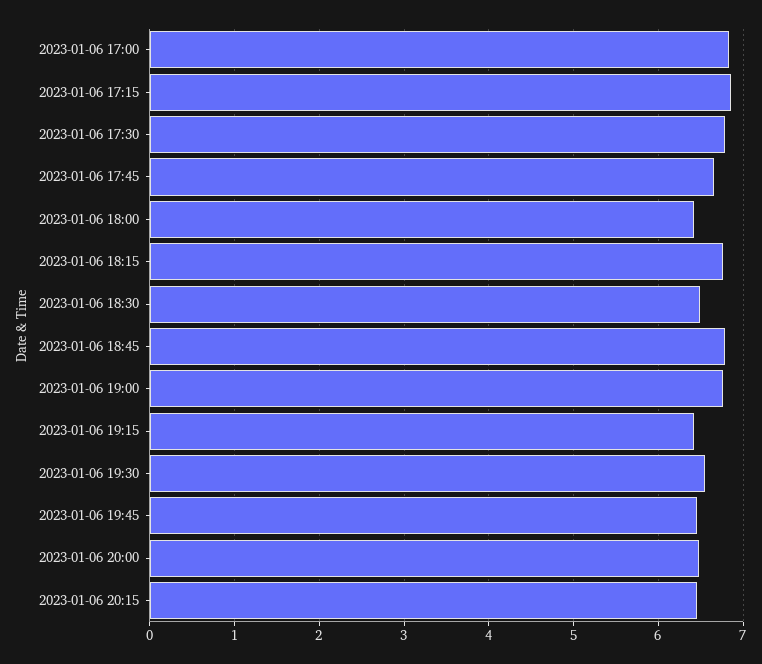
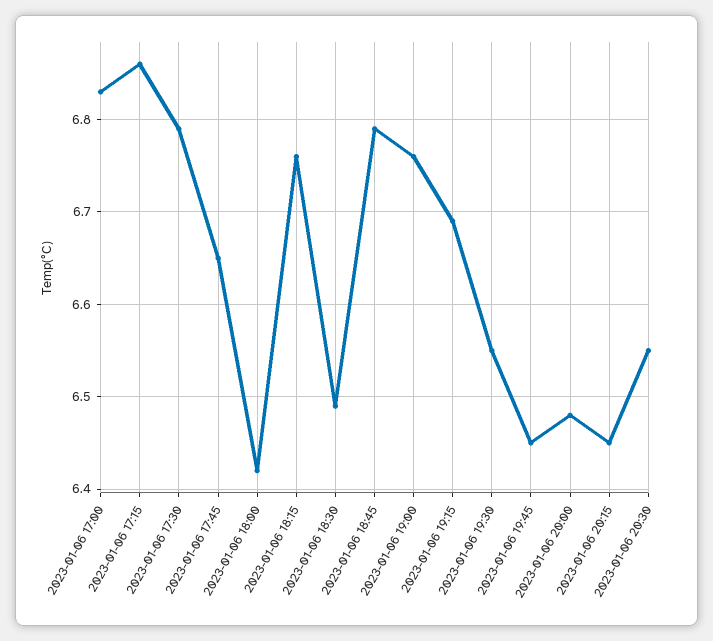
2023-01-06 19:15: 6.4 -> 6.69
2023-01-06 20:30: none -> 6.55

